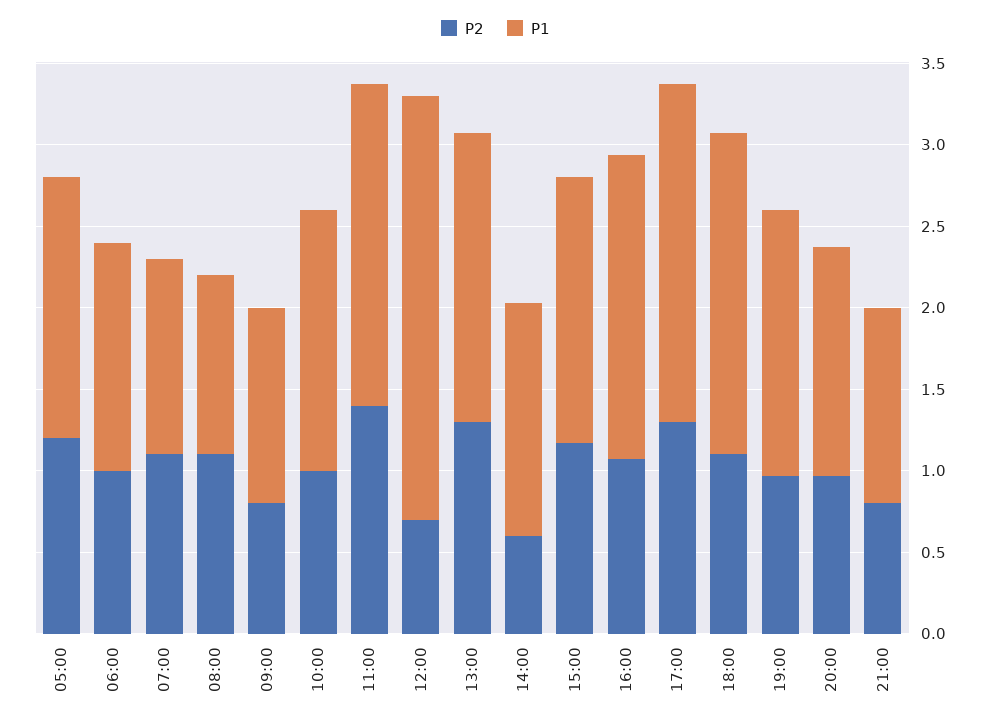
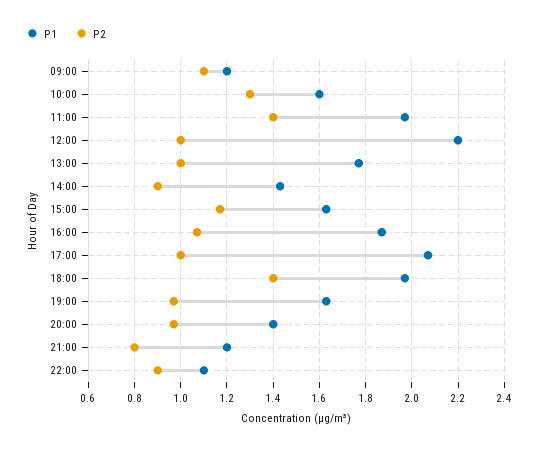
P2, 05:00: 1.2 -> none
P1, 05:00: 1.6 -> none
P2, 06:00: 1 -> none
P1, 06:00: 1.4 -> none
P2, 07:00: 1.1 -> none
P1, 07:00: 1.2 -> none
P2, 08:00: 1.1 -> none
P1, 08:00: 1.1 -> none
P2, 09:00: 0.8 -> 1.1
P2, 10:00: 1 -> 1.3
P2, 12:00: 0.7 -> 1
P1, 12:00: 2.6 -> 2.2
P2, 13:00: 1.3 -> 1
P2, 14:00: 0.6 -> 0.9
P2, 17:00: 1.3 -> 1
P2, 18:00: 1.1 -> 1.4
P1, 22:00: none -> 1.1
P2, 22:00: none -> 0.9

